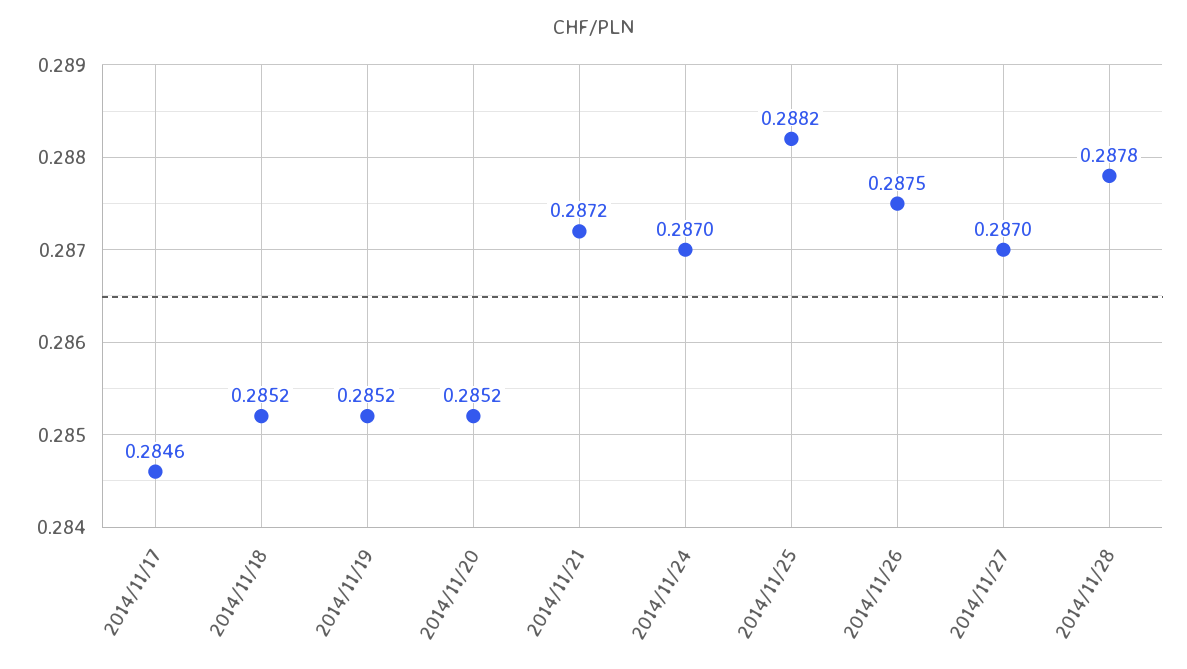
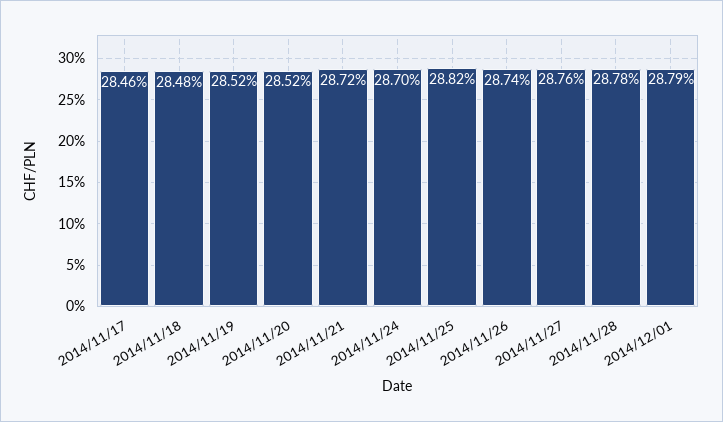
2014/11/18: 0.2852 -> 0.2848
2014/11/26: 0.2875 -> 0.2874
2014/11/27: 0.287 -> 0.2876
2014/12/01: none -> 0.2879

